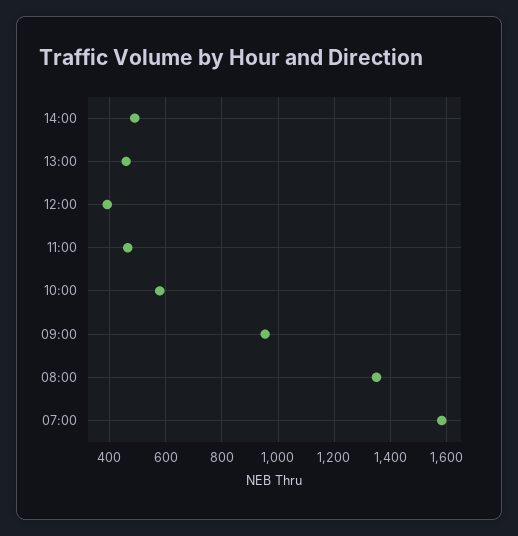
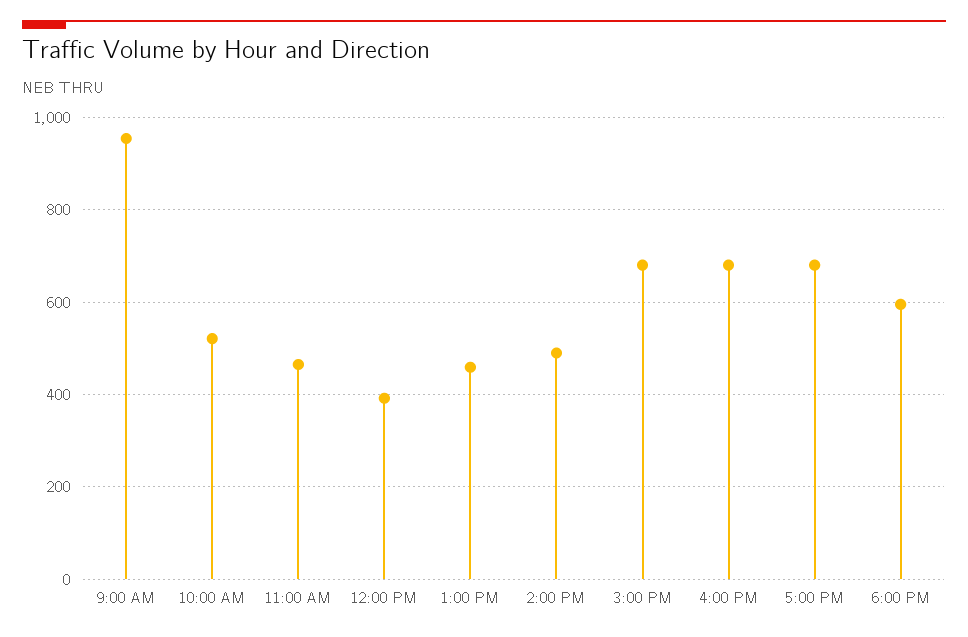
10:00: 575 -> 520
08:00: 1350 -> none
07:00: 1575 -> none
3:00 PM: none -> 680
4:00 PM: none -> 680
5:00 PM: none -> 680
6:00 PM: none -> 600

